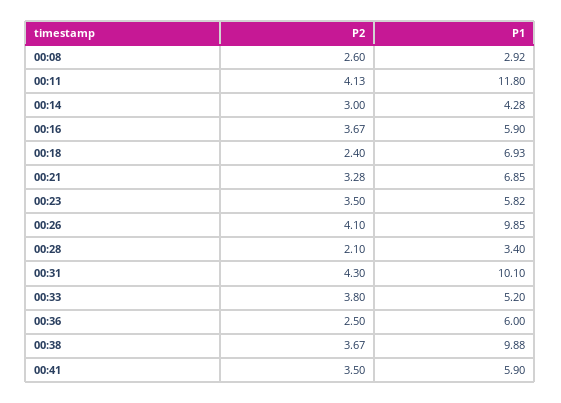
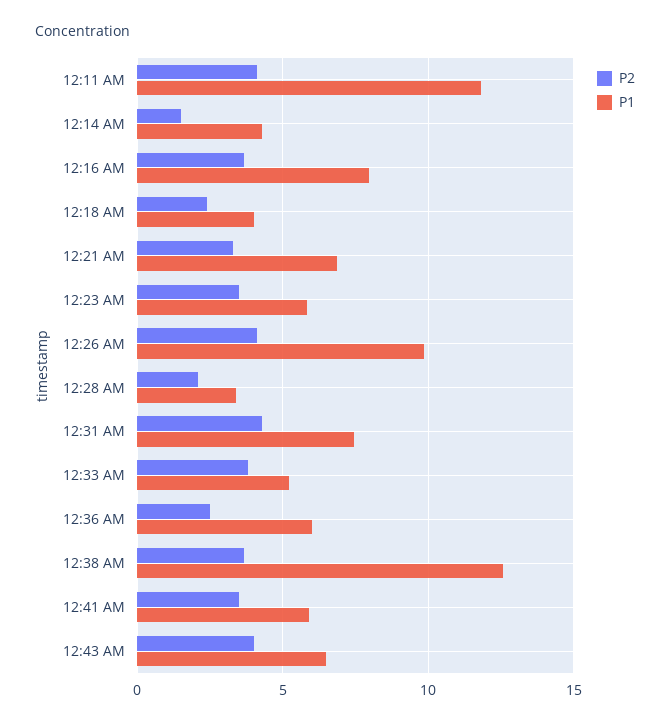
P2, 00:08: 2.6 -> none
P1, 00:08: 2.92 -> none
P2, 00:14: 3 -> 1.5
P1, 00:16: 5.9 -> 8
P1, 00:18: 6.93 -> 4
P1, 00:31: 10.1 -> 7.5
P1, 00:38: 9.88 -> 12.5
P2, 12:43 AM: none -> 4
P1, 12:43 AM: none -> 6.5

